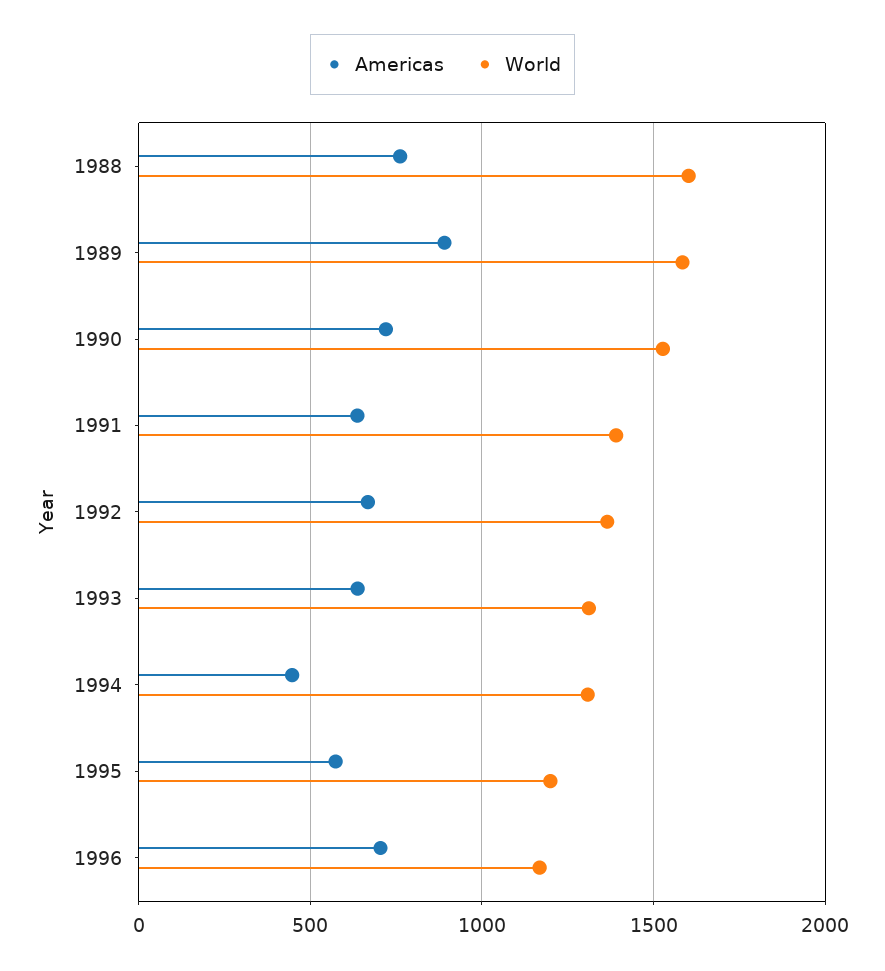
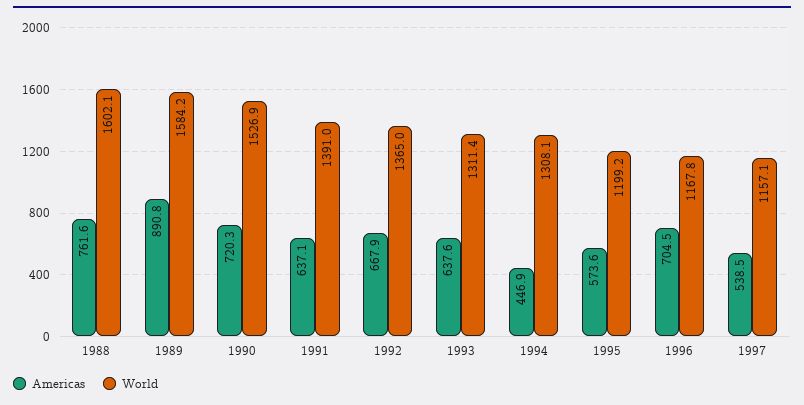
Americas, 1997: none -> 538.5
World, 1997: none -> 1157.1

